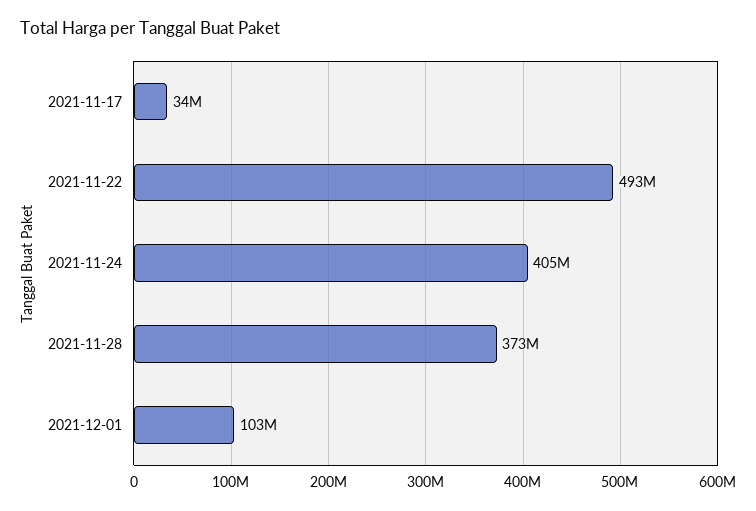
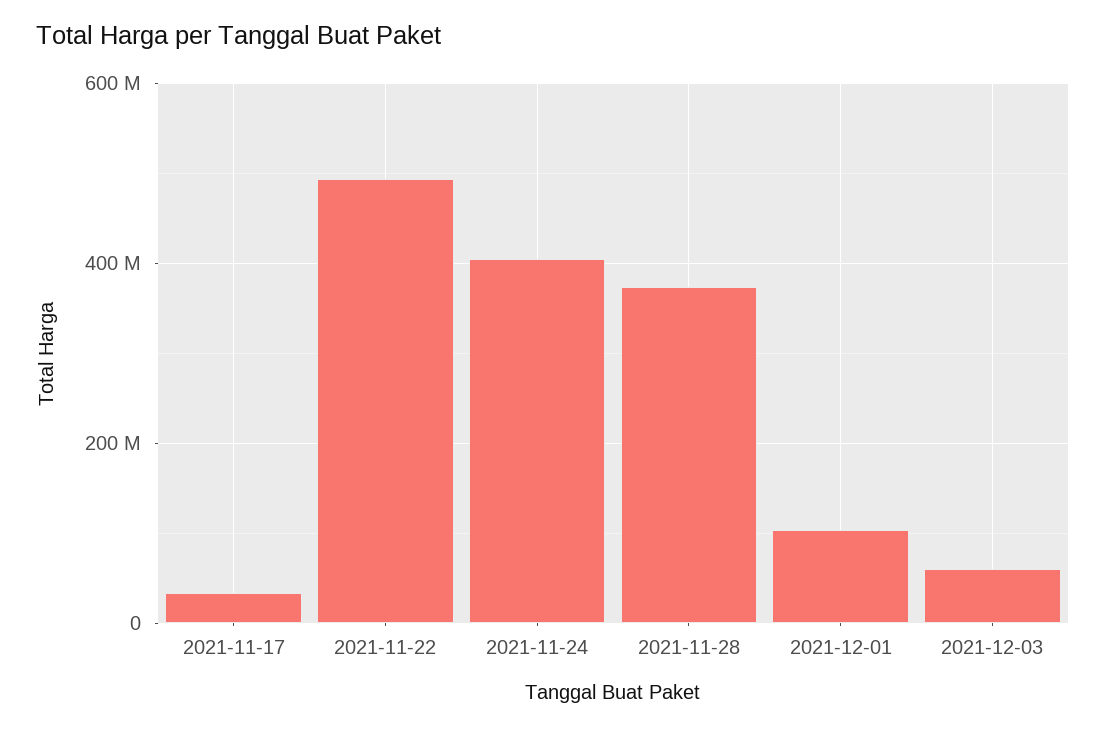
2021-12-03: none -> 60000000

